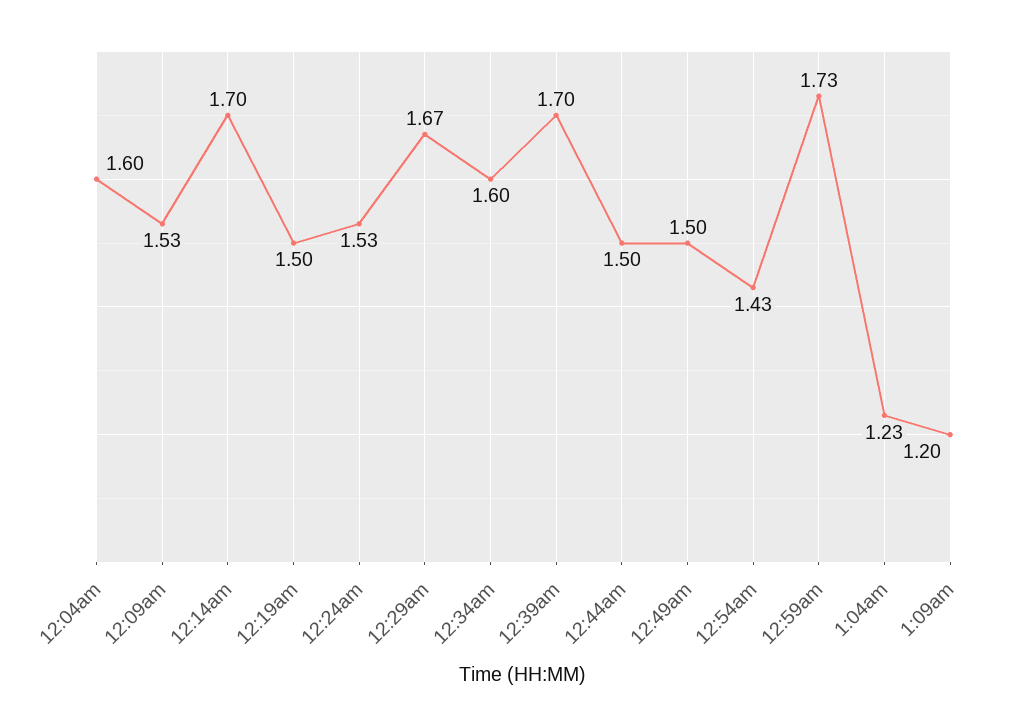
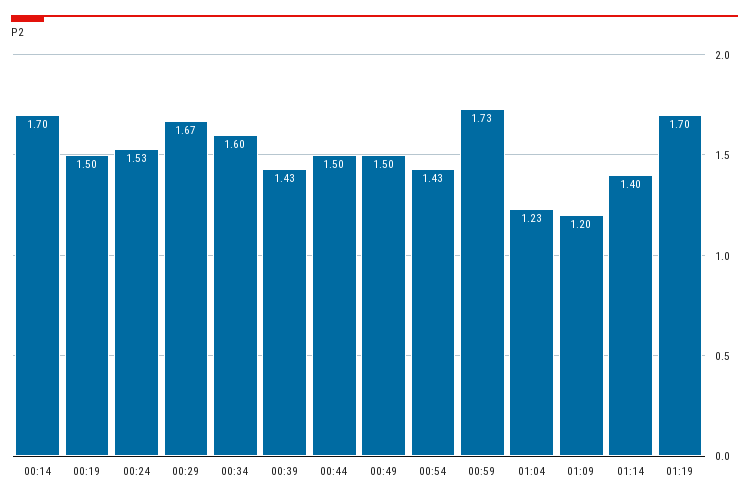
12:04am: 1.6 -> none
12:09am: 1.53 -> none
12:39am: 1.7 -> 1.43
01:14: none -> 1.4
01:19: none -> 1.7

